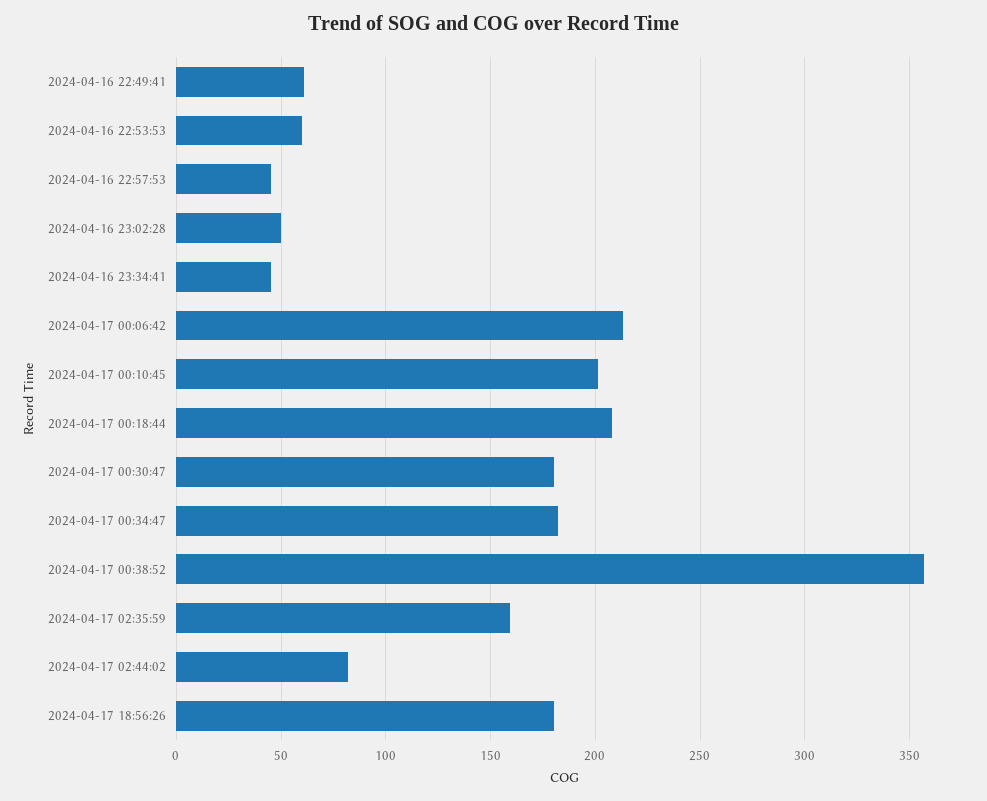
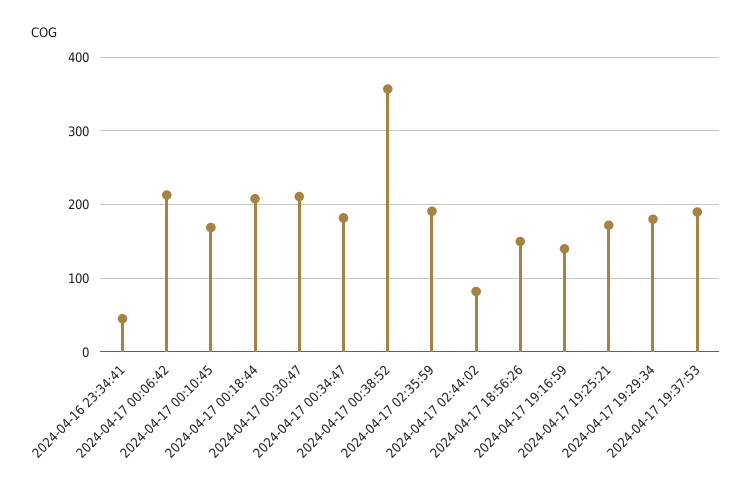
2024-04-16 22:49:41: 60 -> none
2024-04-16 22:53:53: 60 -> none
2024-04-16 22:57:53: 45 -> none
2024-04-16 23:02:28: 50 -> none
2024-04-17 00:10:45: 200 -> 170
2024-04-17 00:30:47: 180 -> 210
2024-04-17 02:35:59: 160 -> 190
2024-04-17 18:56:26: 180 -> 150
2024-04-17 19:16:59: none -> 140
2024-04-17 19:25:21: none -> 170
2024-04-17 19:29:34: none -> 180
2024-04-17 19:37:53: none -> 190

